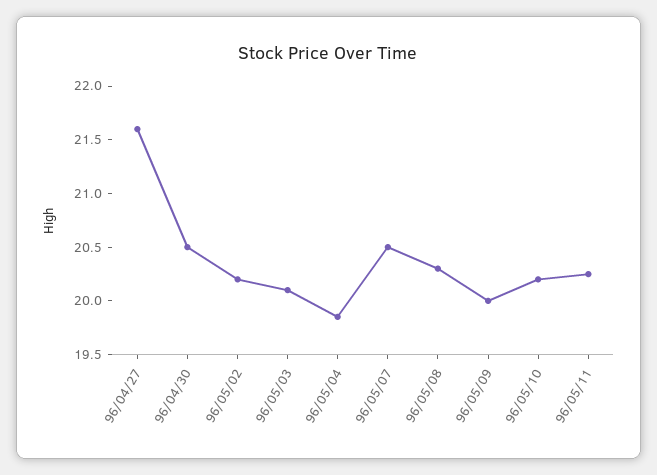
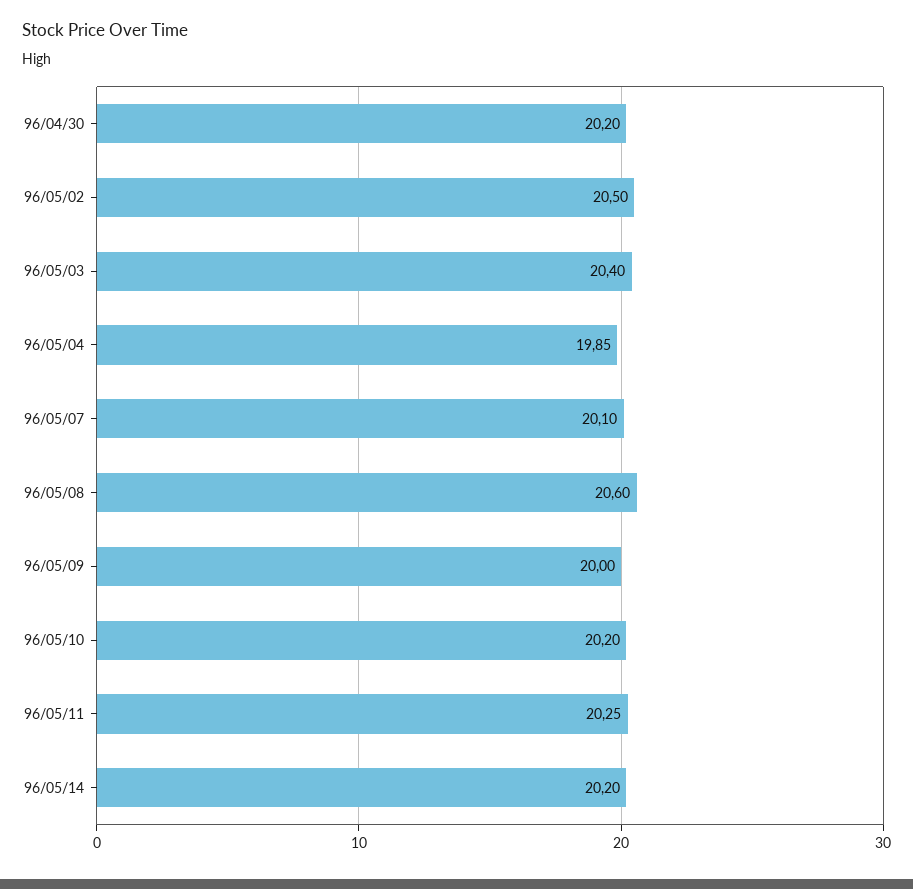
96/04/27: 21.6 -> none
96/04/30: 20.5 -> 20.2
96/05/02: 20.2 -> 20.5
96/05/03: 20.1 -> 20.4
96/05/07: 20.5 -> 20.1
96/05/08: 20.3 -> 20.6
96/05/14: none -> 20.2

